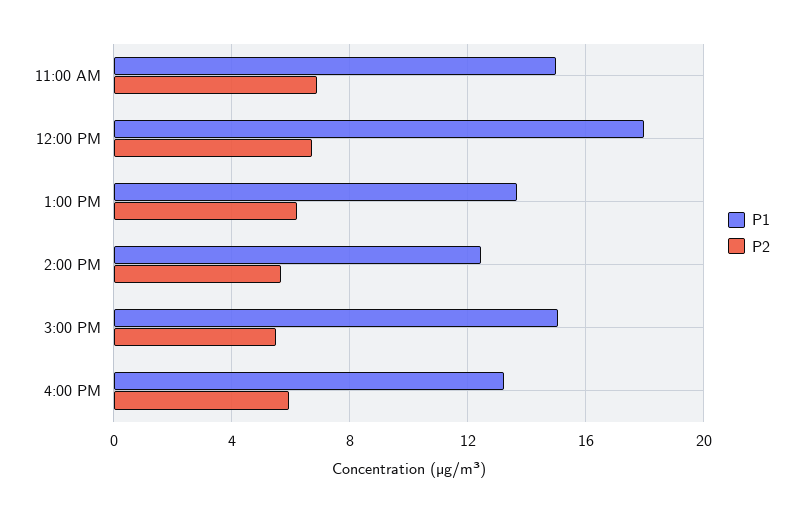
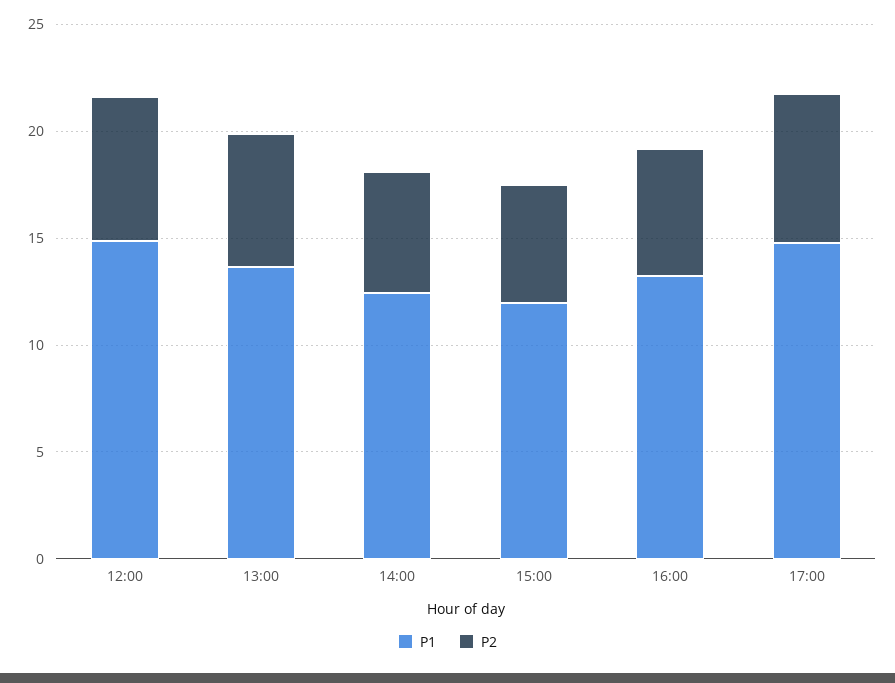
P1, 11:00 AM: 15 -> none
P2, 11:00 AM: 7 -> none
P1, 12:00 PM: 18 -> 15
P1, 3:00 PM: 15 -> 12
P1, 17:00: none -> 15
P2, 17:00: none -> 7

